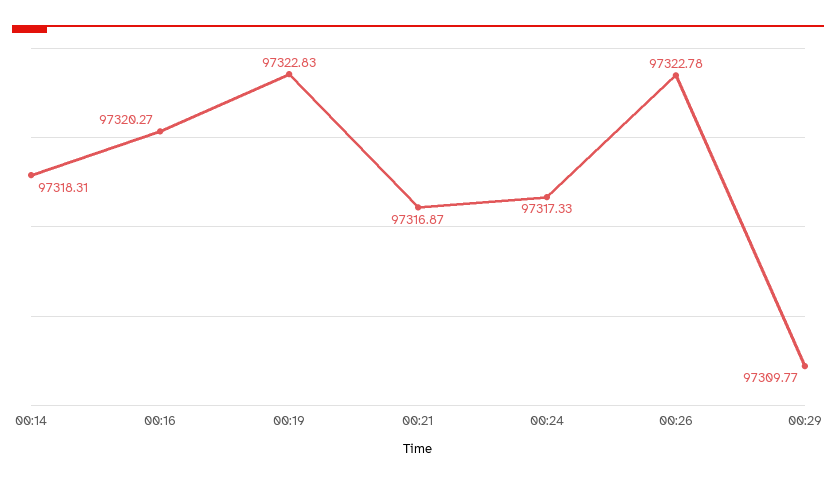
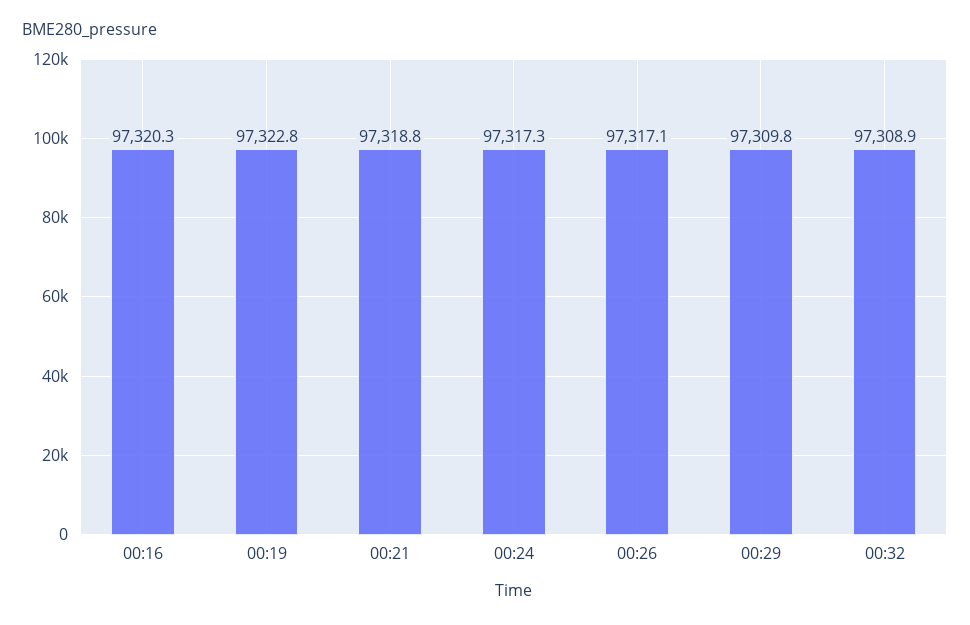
00:14: 97318.31 -> none
00:21: 97316.87 -> 97318.8
00:26: 97322.78 -> 97317.1
00:32: none -> 97308.9

